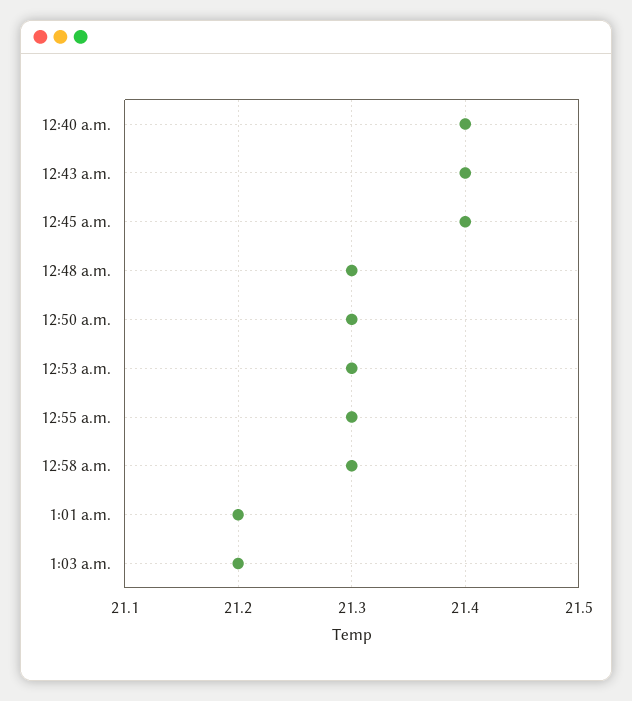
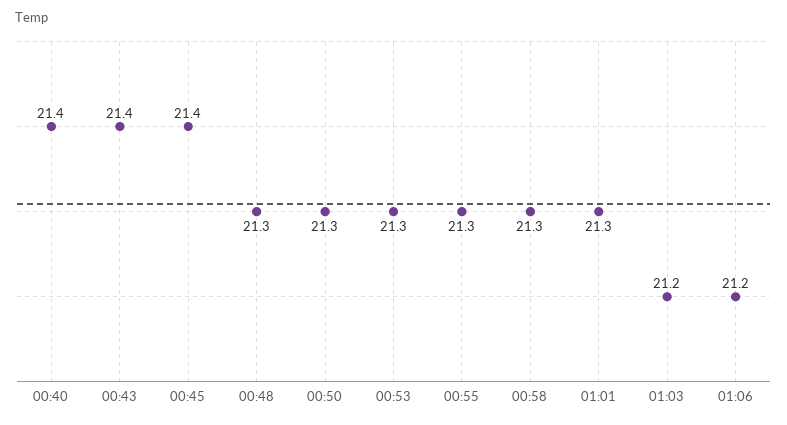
1:01 a.m.: 21.2 -> 21.3
01:06: none -> 21.2

